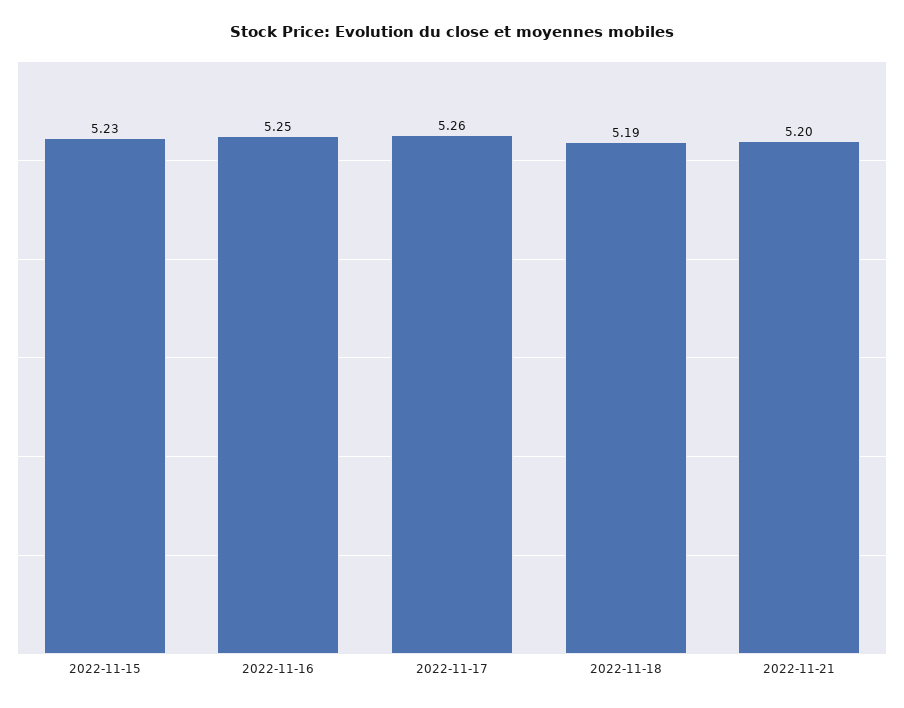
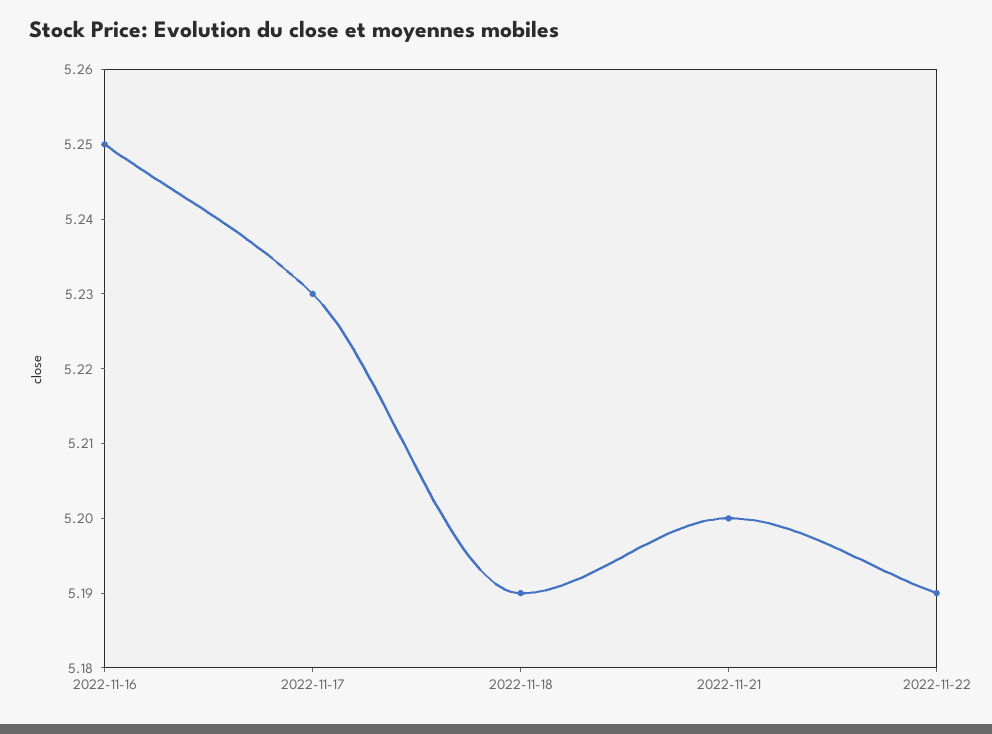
2022-11-15: 5.23 -> none
2022-11-17: 5.26 -> 5.23
2022-11-22: none -> 5.19

